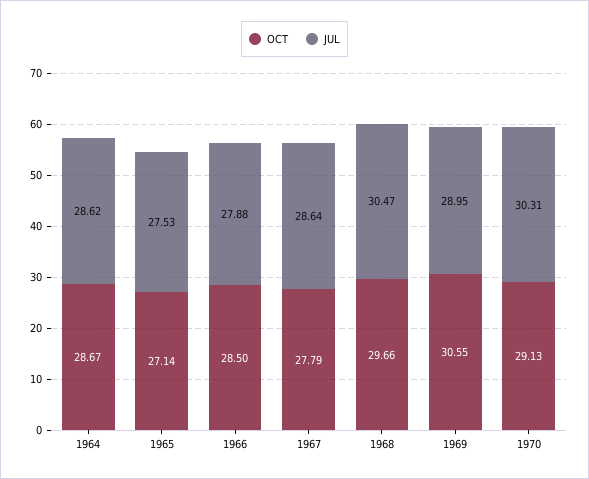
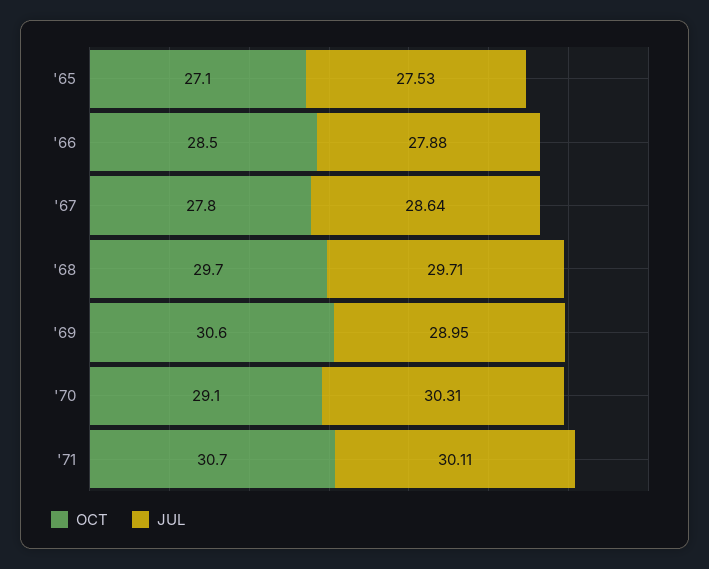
OCT, 1964: 28.67 -> none
JUL, 1964: 28.62 -> none
JUL, 1968: 30.47 -> 29.71
OCT, '71: none -> 30.7
JUL, '71: none -> 30.11

